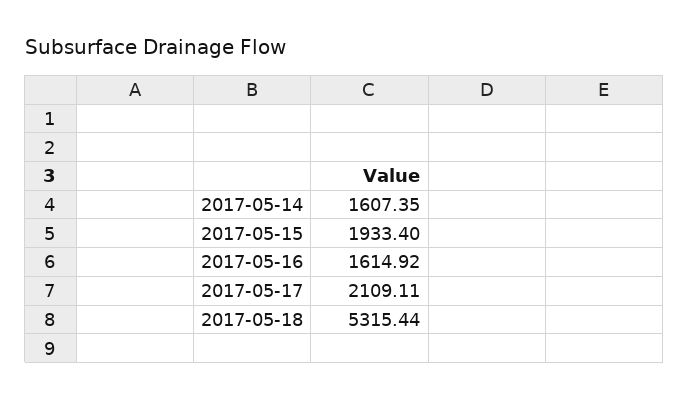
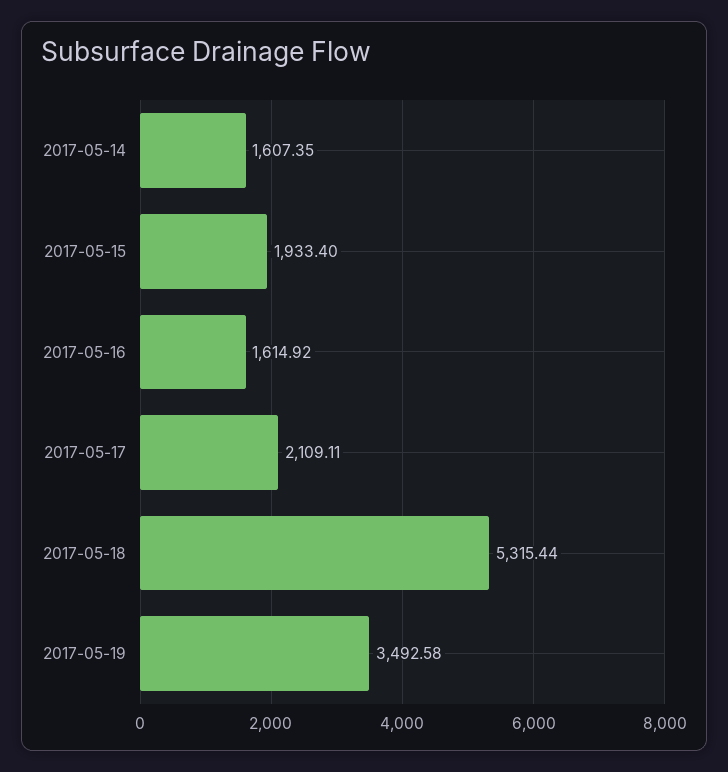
2017-05-19: none -> 3492.58

